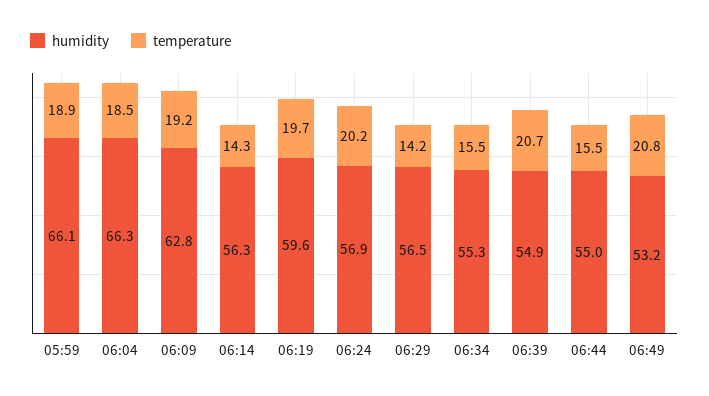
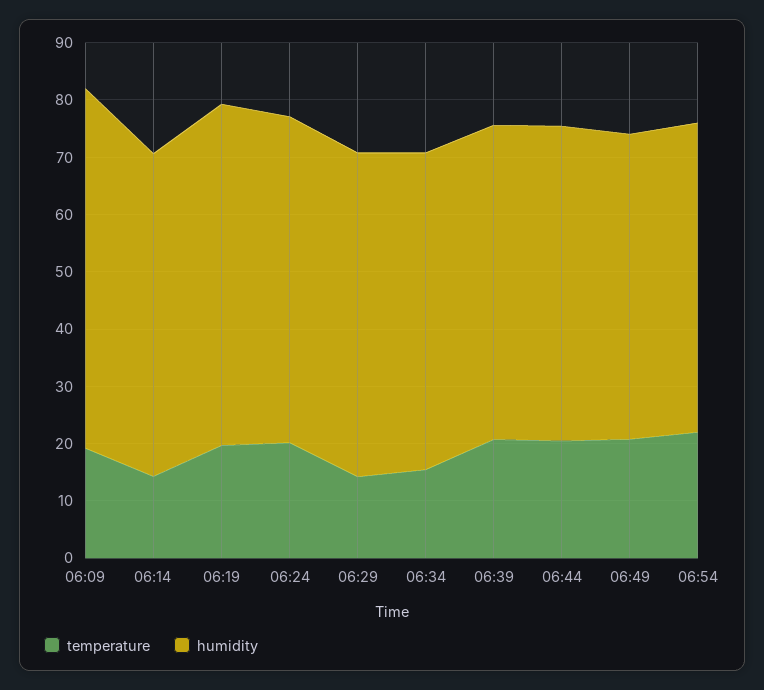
humidity, 05:59: 66.1 -> none
temperature, 05:59: 18.9 -> none
humidity, 06:04: 66.3 -> none
temperature, 06:04: 18.5 -> none
temperature, 06:44: 15.5 -> 20
temperature, 06:54: none -> 22
humidity, 06:54: none -> 54

